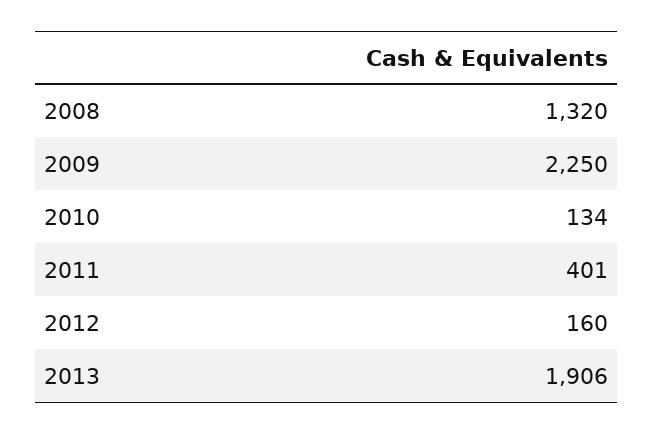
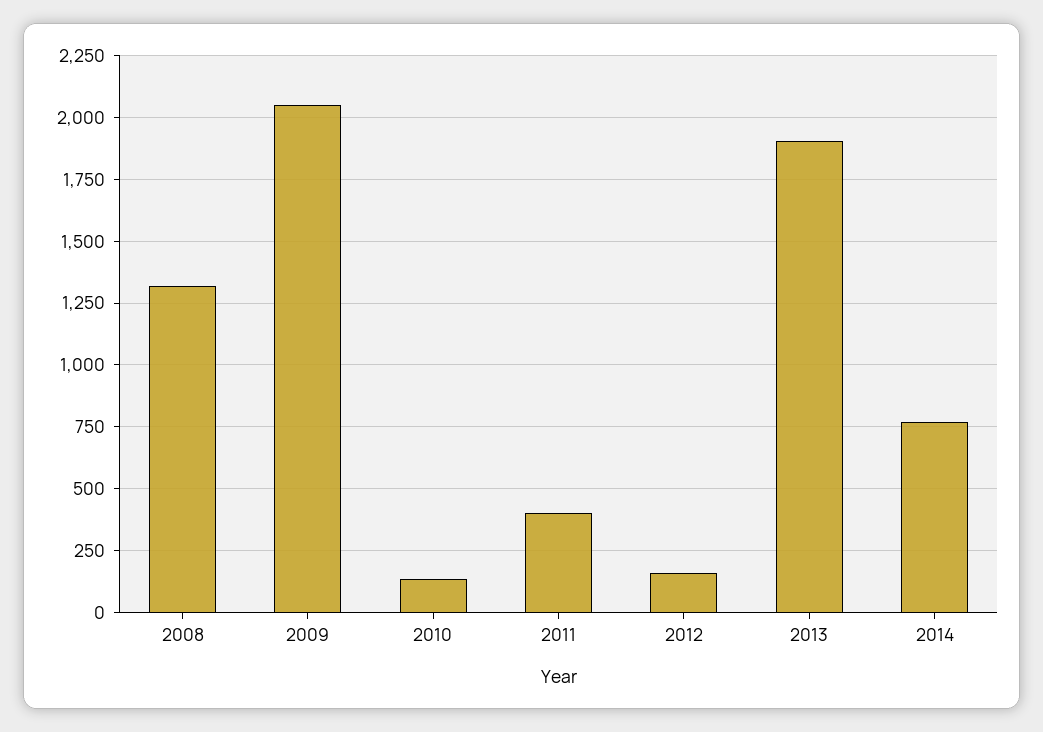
2009: 2250 -> 2050
2014: none -> 775

